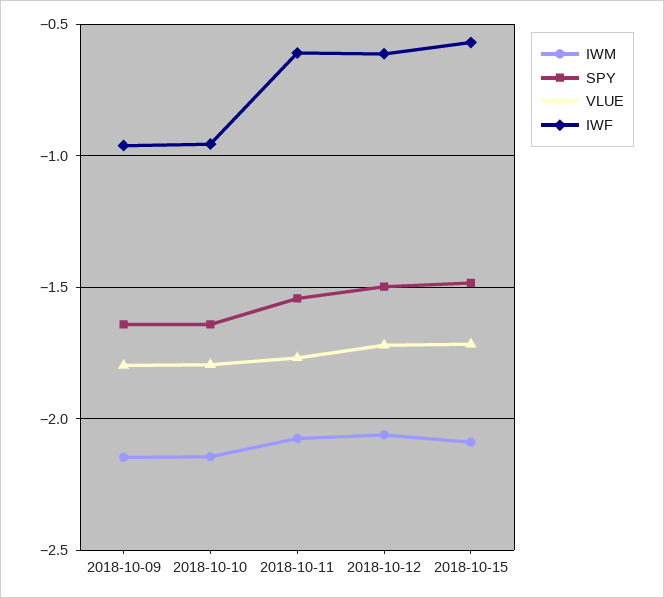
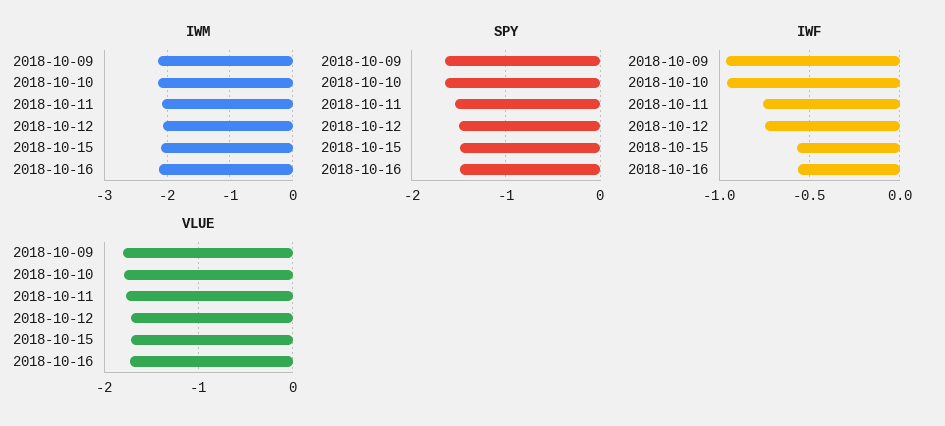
IWF, 2018-10-11: -0.6 -> -0.75
IWF, 2018-10-12: -0.6 -> -0.75
IWM, 2018-10-16: none -> -2.1
SPY, 2018-10-16: none -> -1.5
IWF, 2018-10-16: none -> -0.55
VLUE, 2018-10-16: none -> -1.7

